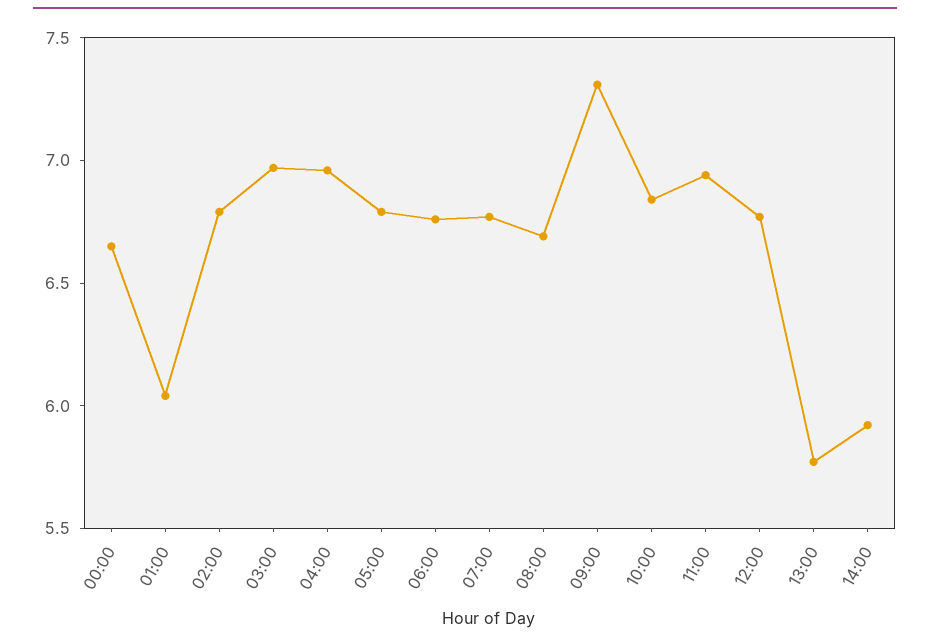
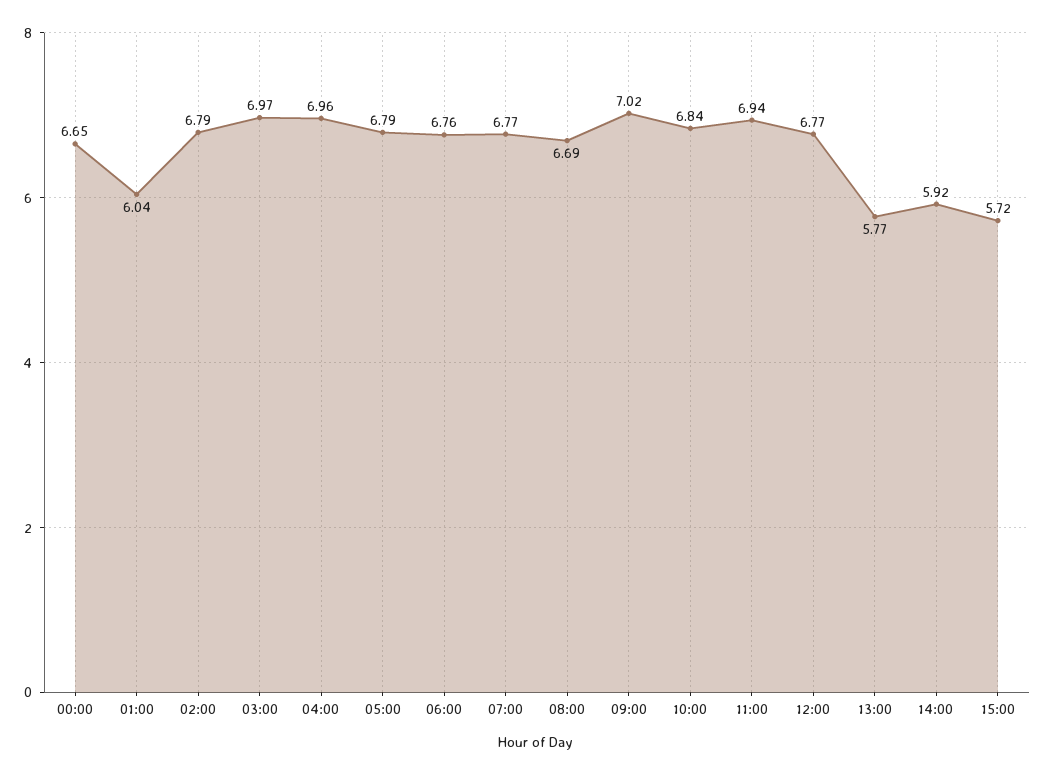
09:00: 7.3 -> 7.02
15:00: none -> 5.72

